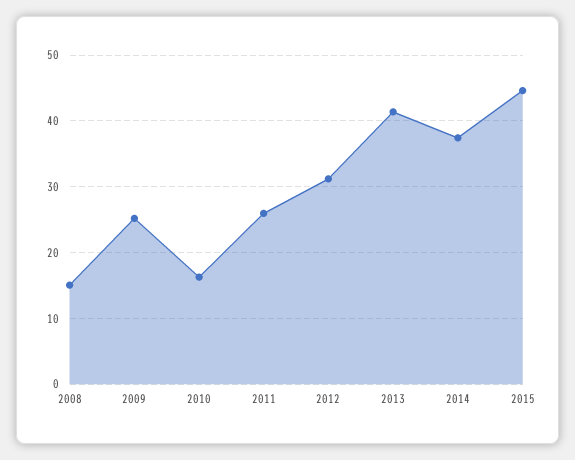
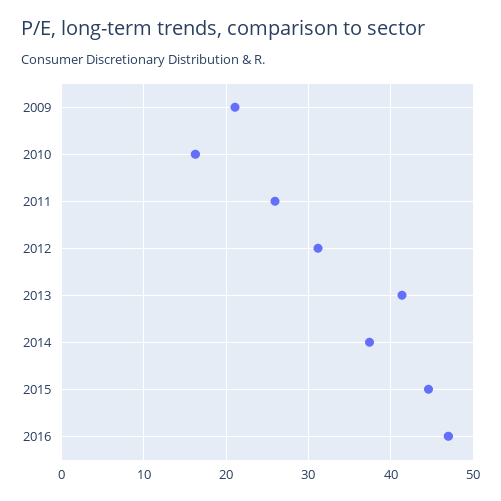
2008: 15 -> none
2009: 25 -> 21
2016: none -> 47

